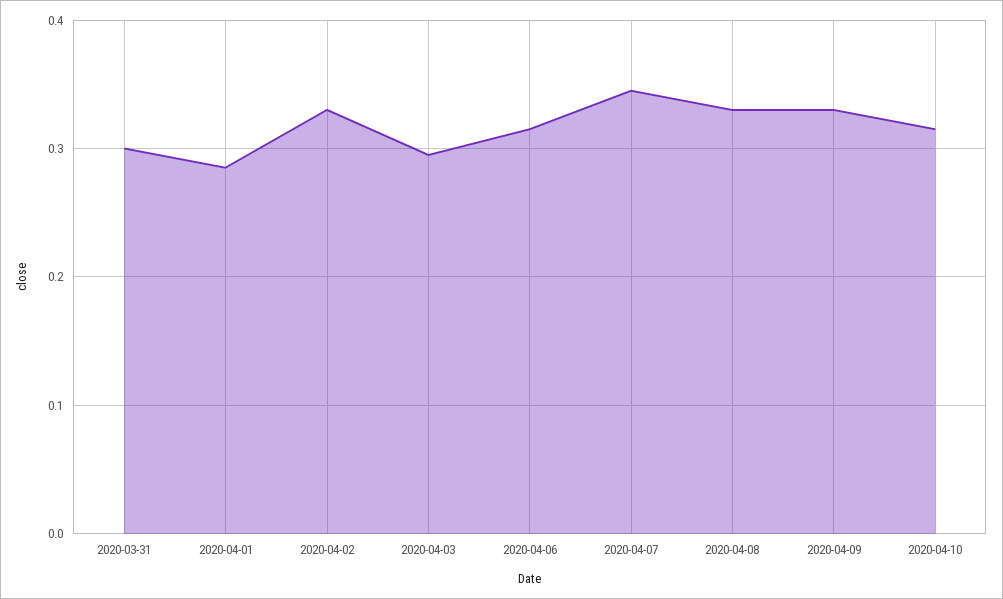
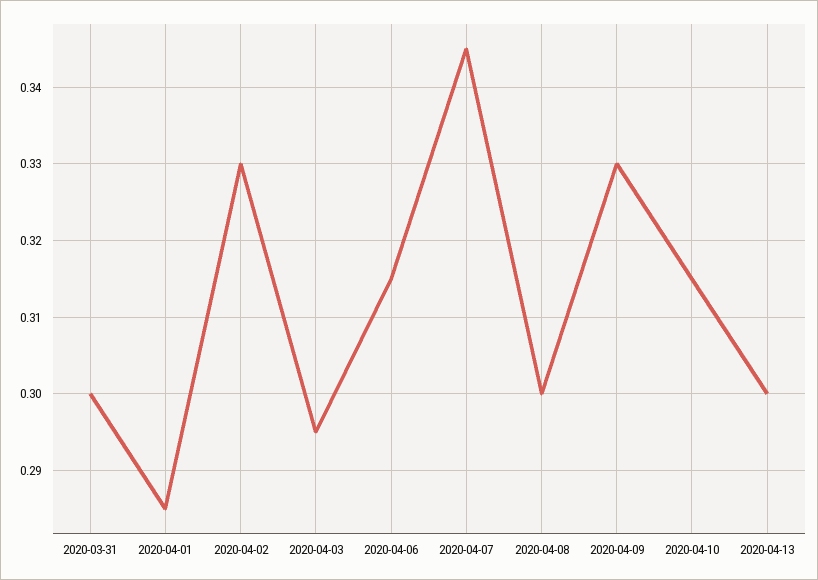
2020-04-08: 0.33 -> 0.3
2020-04-13: none -> 0.3

